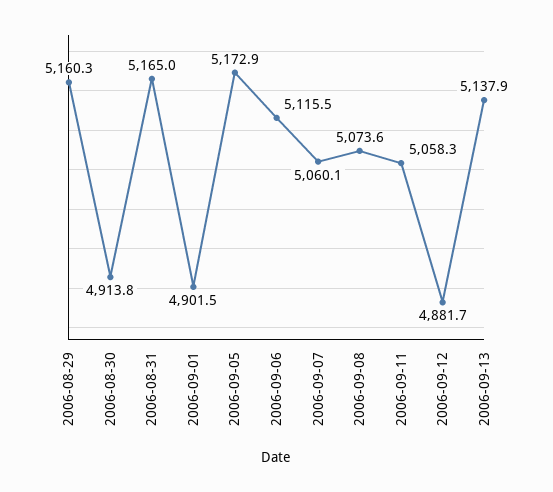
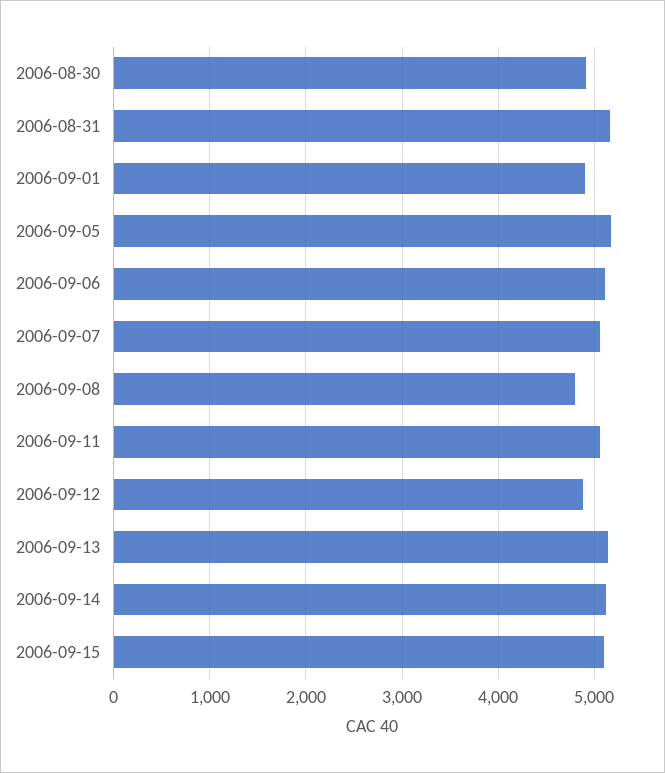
2006-08-29: 5160.3 -> none
2006-09-08: 5073.6 -> 4800
2006-09-14: none -> 5100
2006-09-15: none -> 5100

